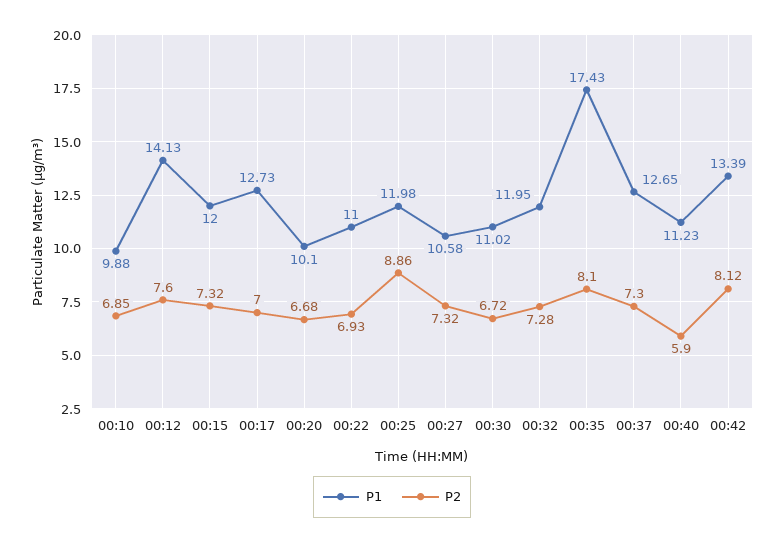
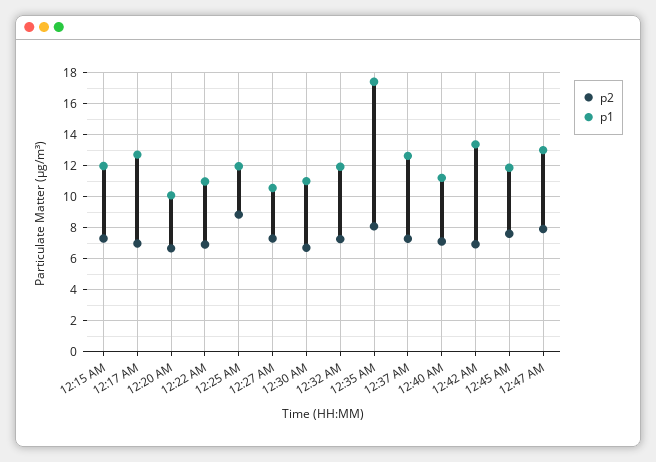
P1, 00:10: 9.88 -> none
P2, 00:10: 6.85 -> none
P1, 00:12: 14.13 -> none
P2, 00:12: 7.6 -> none
P2, 00:40: 5.9 -> 7
P2, 00:42: 8.12 -> 7
P2, 12:45 AM: none -> 7.5
P1, 12:45 AM: none -> 12
P2, 12:47 AM: none -> 8
P1, 12:47 AM: none -> 13

